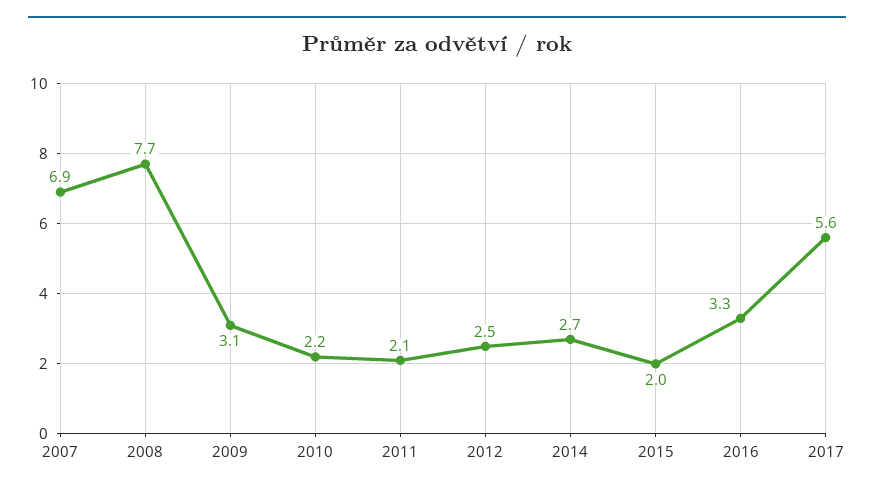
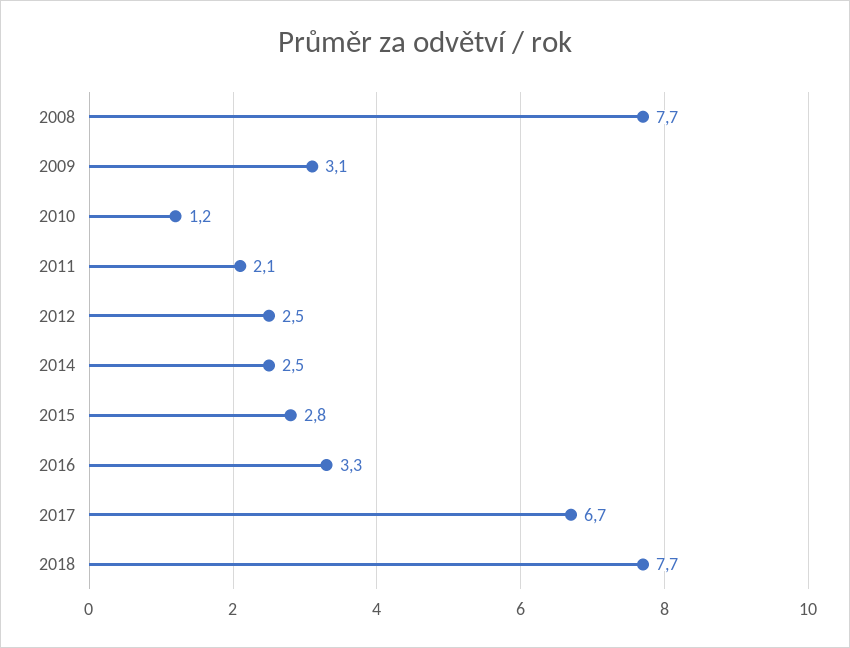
2007: 6.9 -> none
2010: 2.2 -> 1.2
2014: 2.7 -> 2.5
2015: 2 -> 2.8
2017: 5.6 -> 6.7
2018: none -> 7.7

